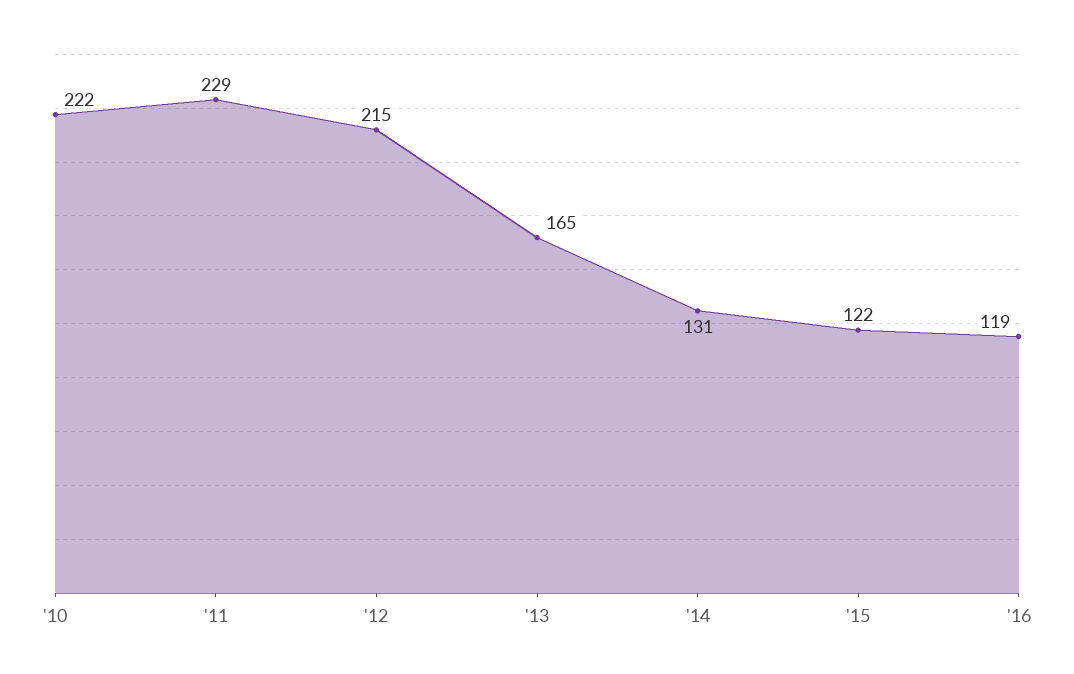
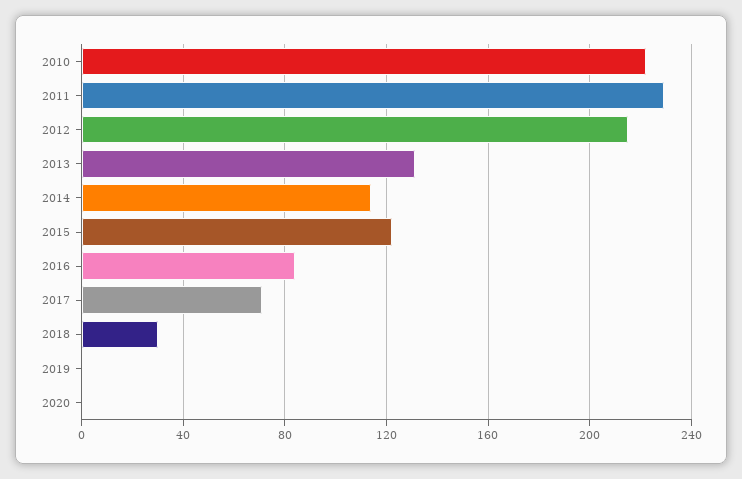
'13: 165 -> 130
'14: 131 -> 115
'16: 119 -> 85
2017: none -> 70
2018: none -> 30
2019: none -> 0
2020: none -> 0

